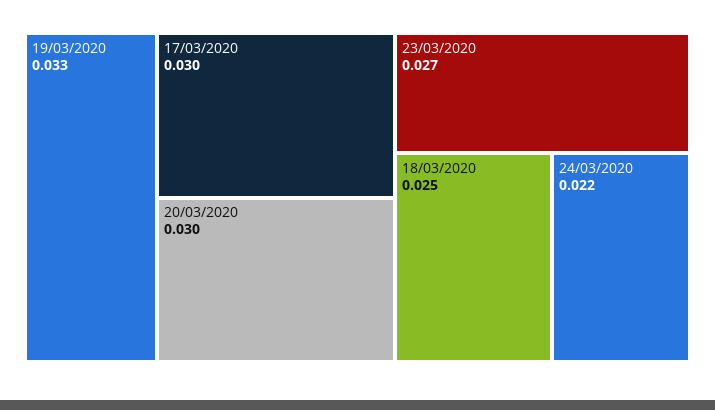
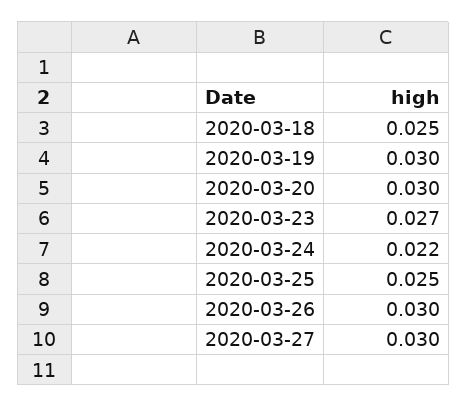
19/03/2020: 0.033 -> 0.03
17/03/2020: 0.03 -> none
2020-03-25: none -> 0.025
2020-03-26: none -> 0.03
2020-03-27: none -> 0.03

